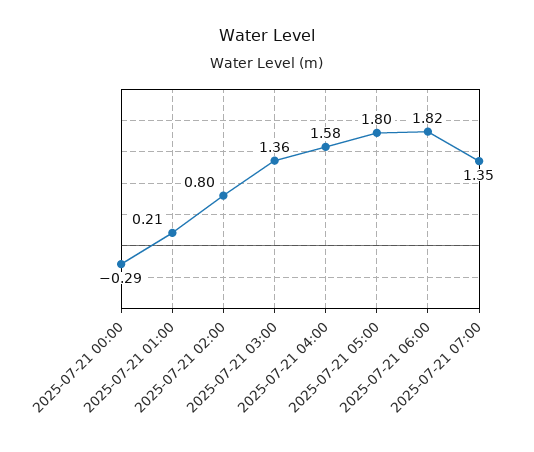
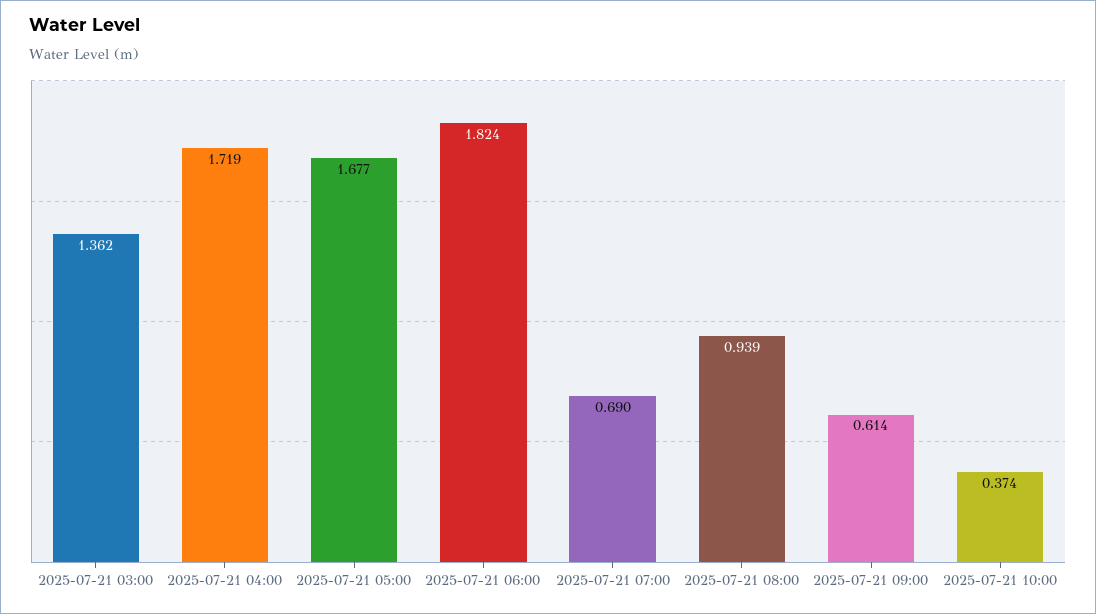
2025-07-21 00:00: -0.29 -> none
2025-07-21 01:00: 0.21 -> none
2025-07-21 02:00: 0.8 -> none
2025-07-21 04:00: 1.58 -> 1.719
2025-07-21 05:00: 1.8 -> 1.677
2025-07-21 07:00: 1.35 -> 0.69
2025-07-21 08:00: none -> 0.939
2025-07-21 09:00: none -> 0.614
2025-07-21 10:00: none -> 0.374

